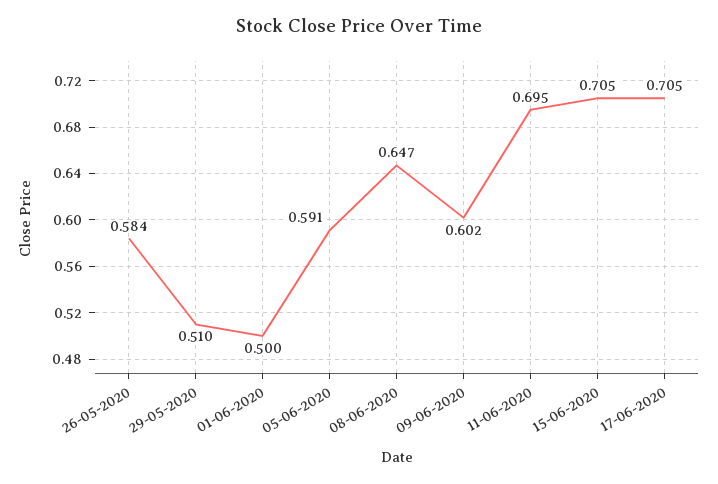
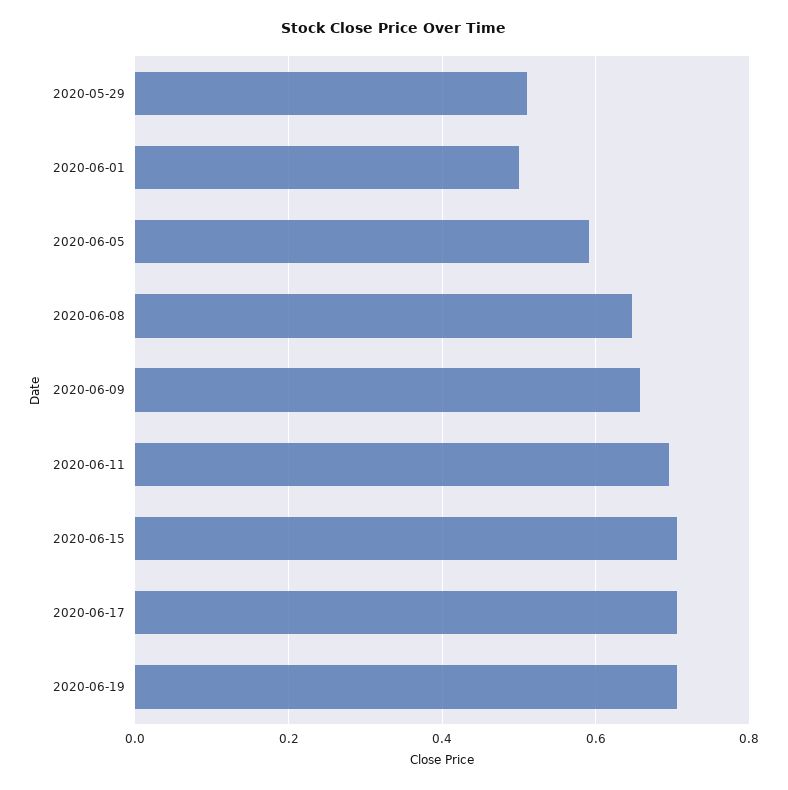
26-05-2020: 0.584 -> none
09-06-2020: 0.602 -> 0.66
2020-06-19: none -> 0.7

